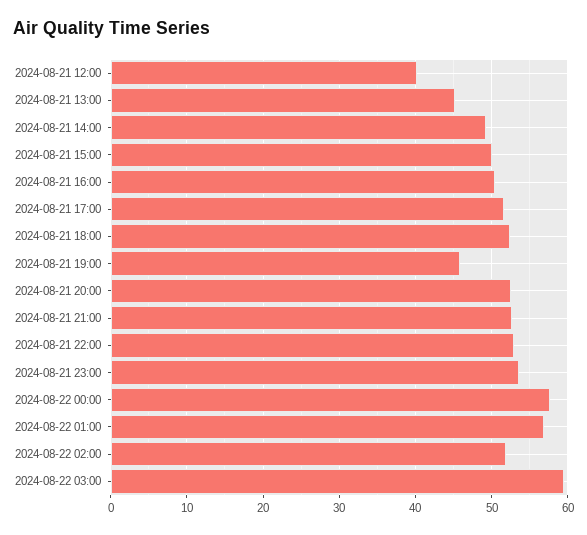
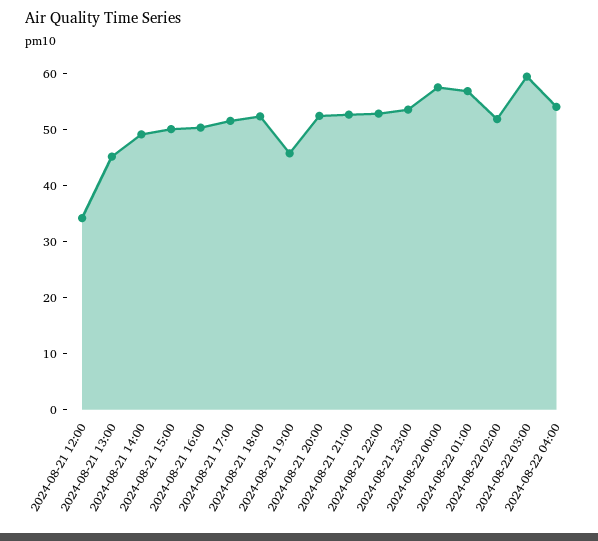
2024-08-21 12:00: 40 -> 34
2024-08-22 04:00: none -> 54

